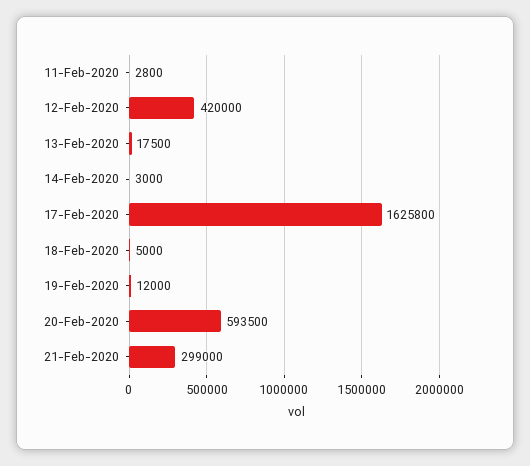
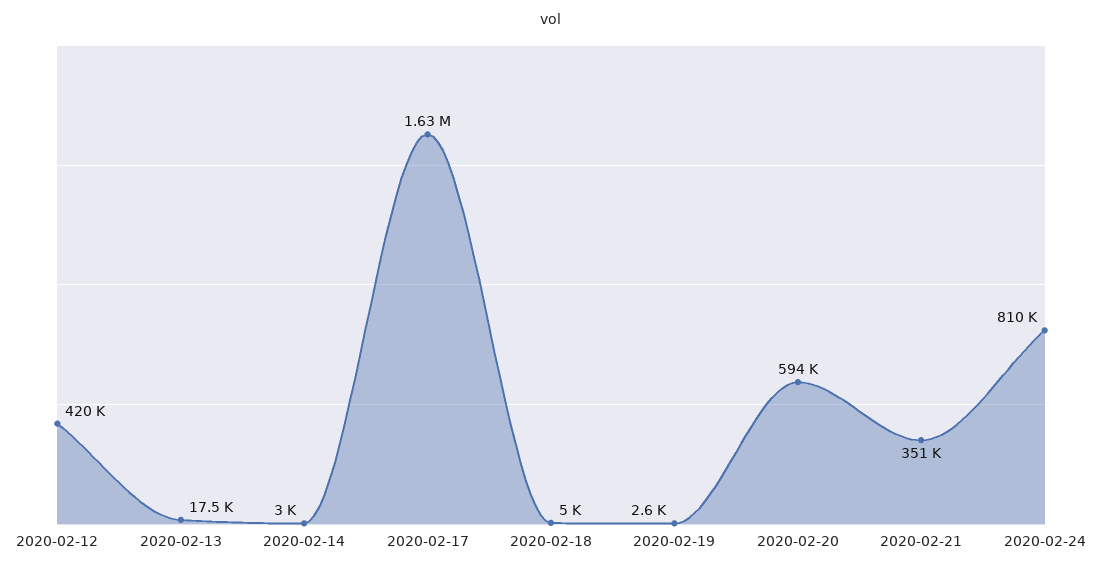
11-Feb-2020: 2800 -> none
19-Feb-2020: 12000 -> 2600
21-Feb-2020: 299000 -> 351000
2020-02-24: none -> 810000

